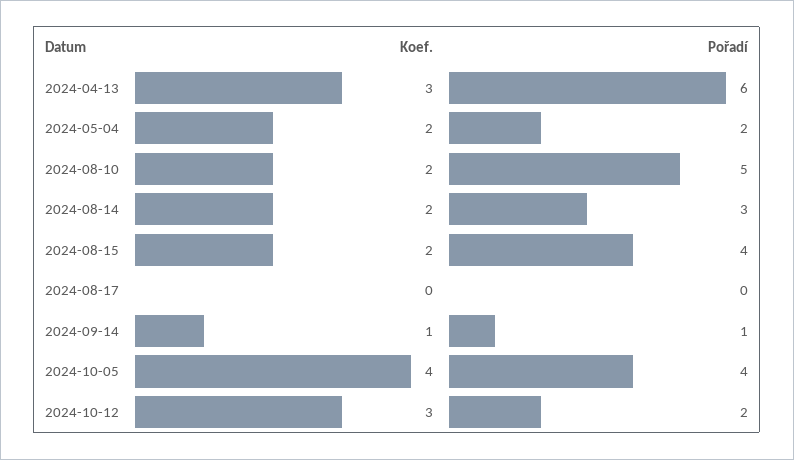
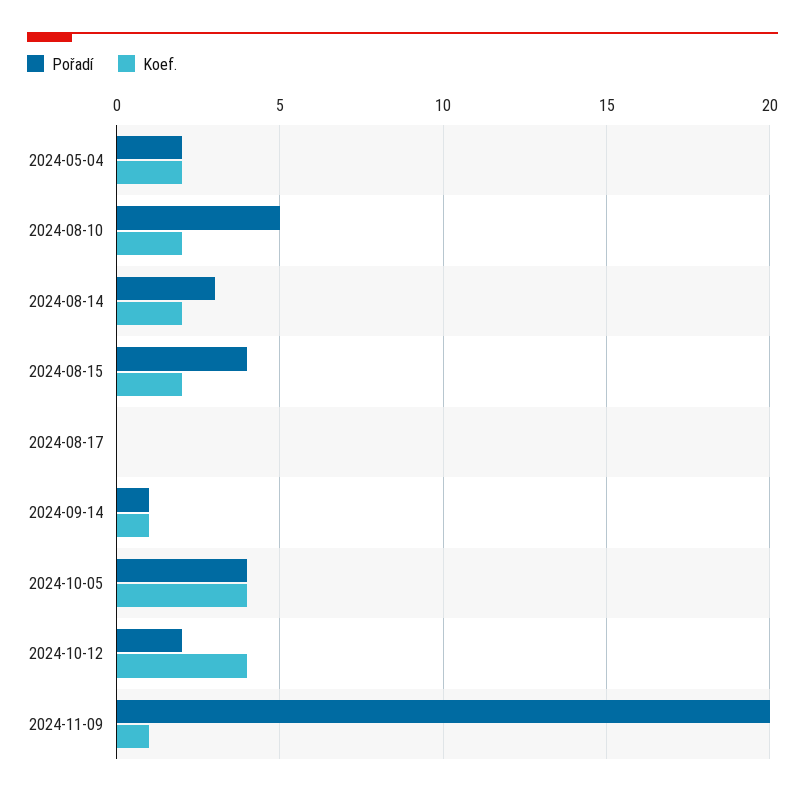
Koef., 2024-04-13: 3 -> none
Pořadí, 2024-04-13: 6 -> none
Koef., 2024-10-12: 3 -> 4
Pořadí, 2024-11-09: none -> 20
Koef., 2024-11-09: none -> 1

